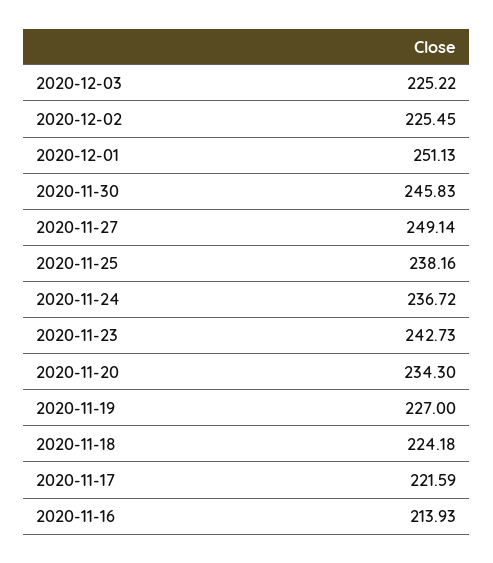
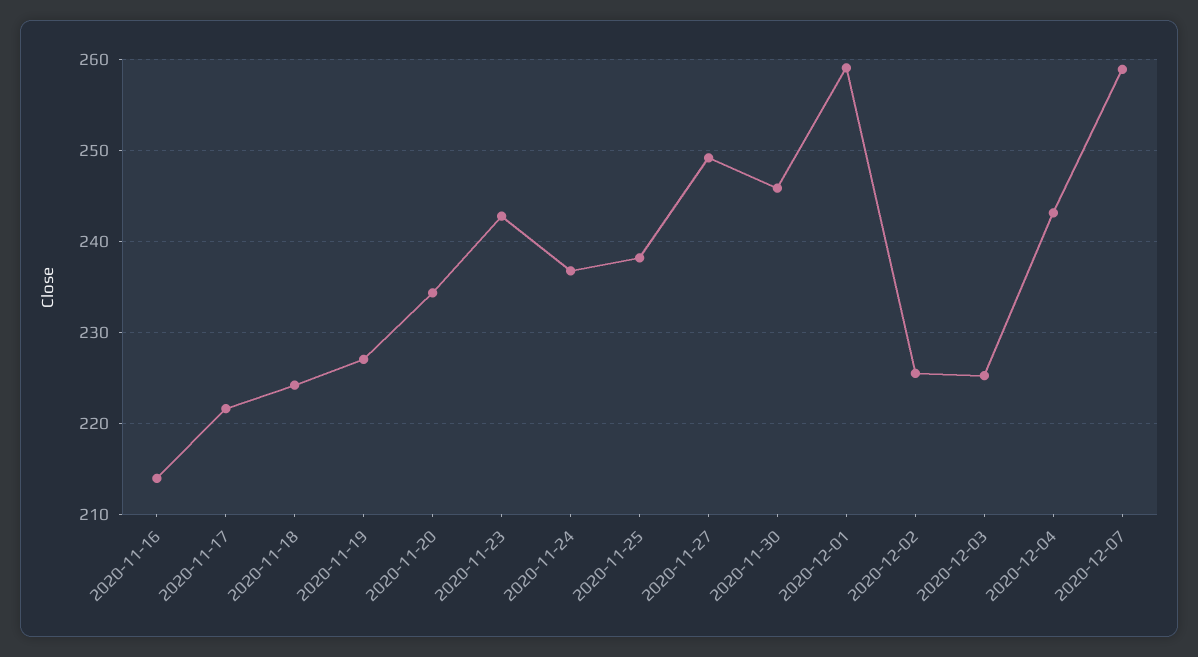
2020-12-01: 251.13 -> 259
2020-12-04: none -> 243
2020-12-07: none -> 259

